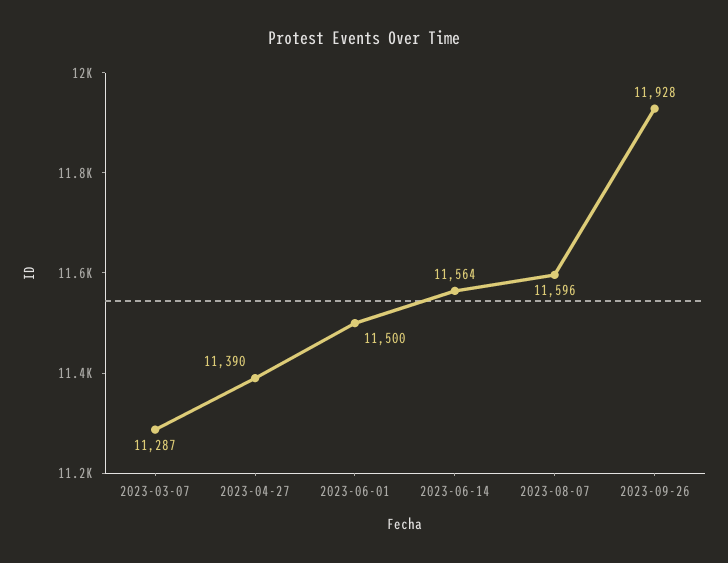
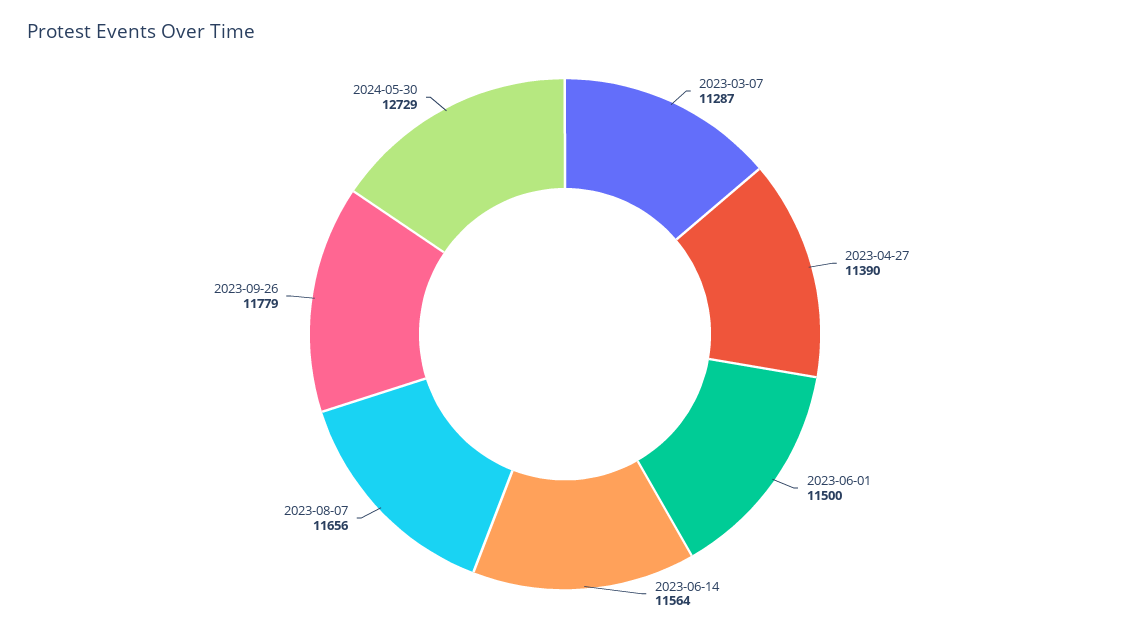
2023-08-07: 11596 -> 11656
2023-09-26: 11928 -> 11779
2024-05-30: none -> 12729

